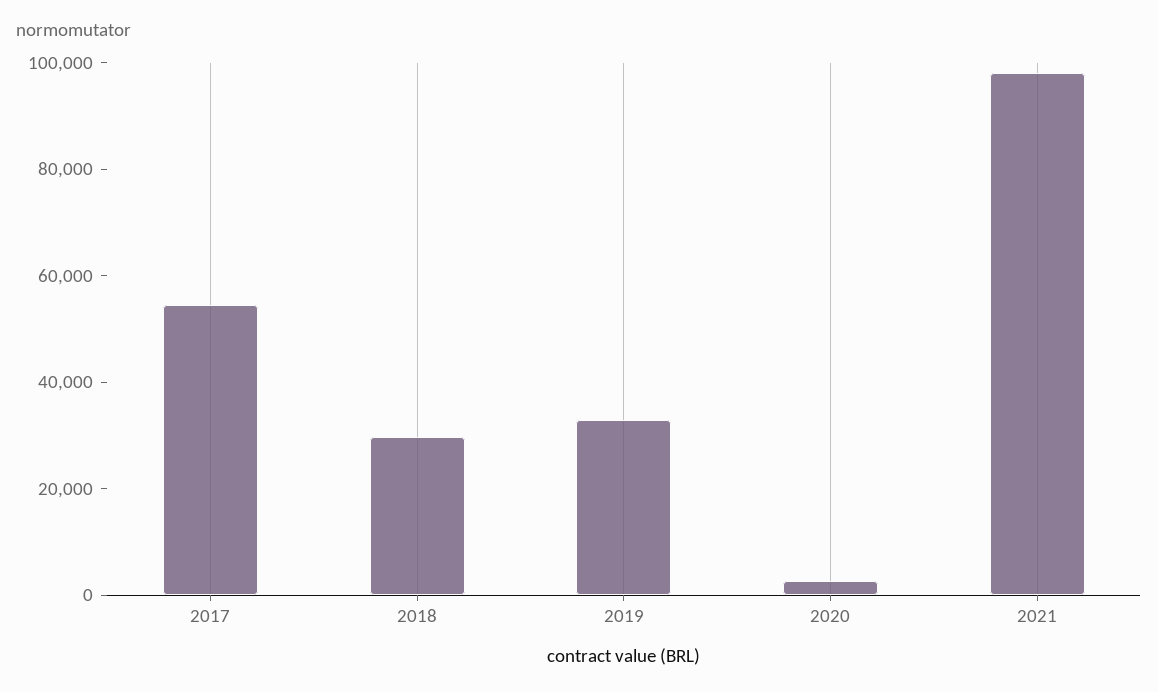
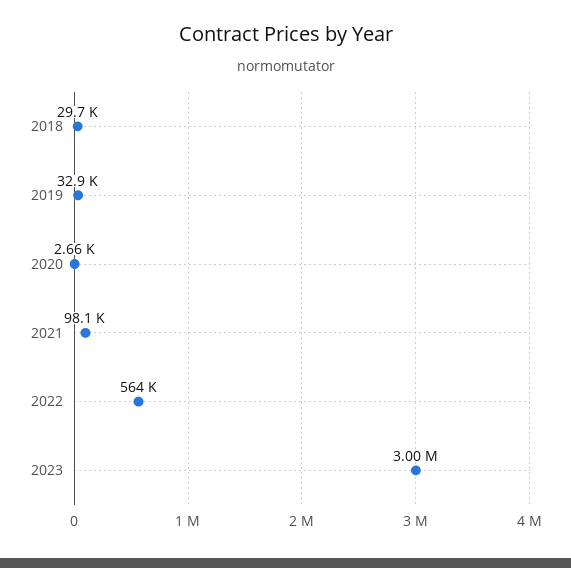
2017: 55000 -> none
2022: none -> 564000
2023: none -> 3000000

